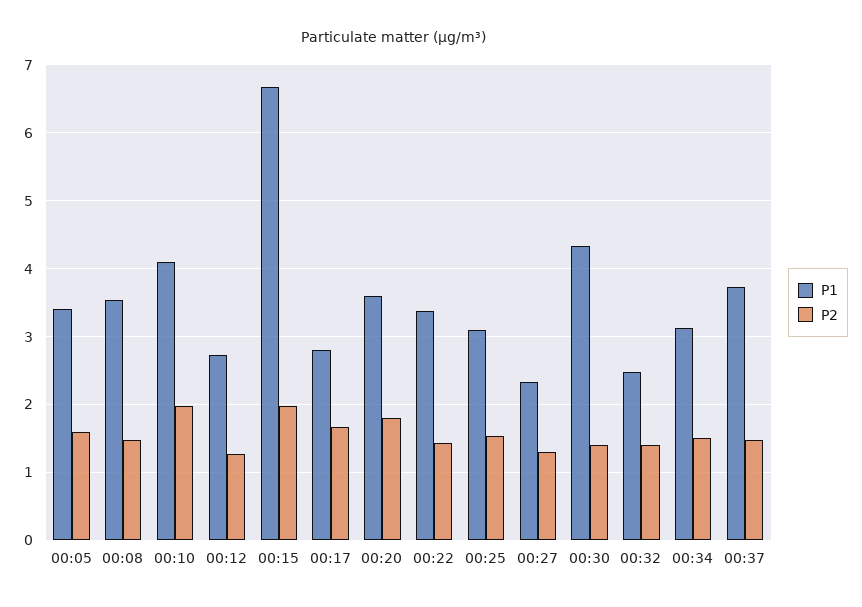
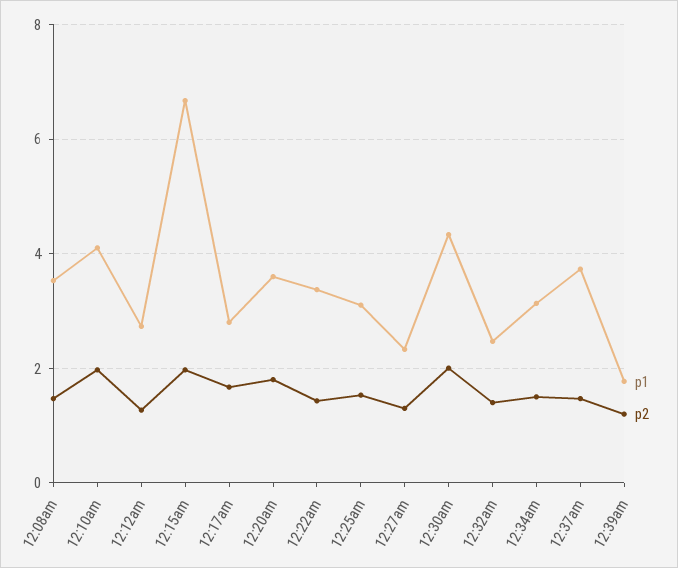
P1, 00:05: 3.4 -> none
P2, 00:05: 1.6 -> none
P2, 00:30: 1.4 -> 2
P1, 12:39am: none -> 1.8
P2, 12:39am: none -> 1.2

